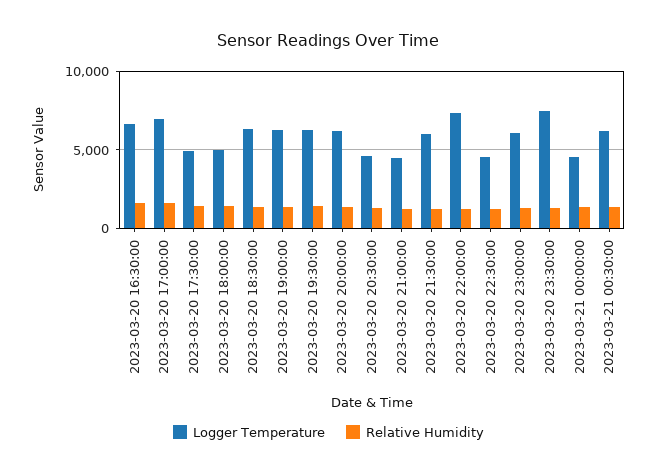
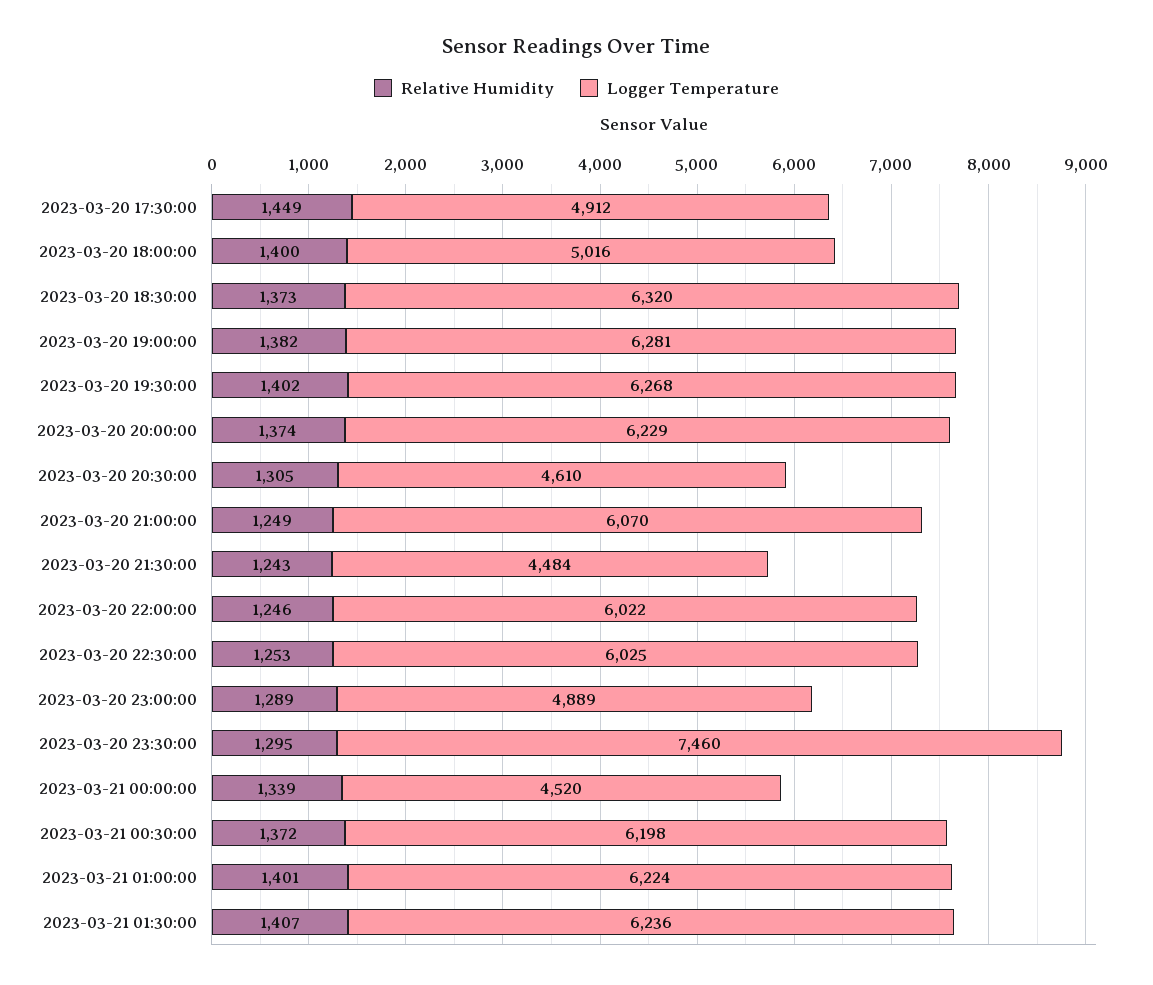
Logger Temperature, 2023-03-20 16:30:00: 6500 -> none
Relative Humidity, 2023-03-20 16:30:00: 1500 -> none
Logger Temperature, 2023-03-20 17:00:00: 7000 -> none
Relative Humidity, 2023-03-20 17:00:00: 1500 -> none
Logger Temperature, 2023-03-20 21:00:00: 4500 -> 6070
Logger Temperature, 2023-03-20 21:30:00: 6000 -> 4484
Logger Temperature, 2023-03-20 22:00:00: 7500 -> 6022
Logger Temperature, 2023-03-20 22:30:00: 4500 -> 6025
Logger Temperature, 2023-03-20 23:00:00: 6000 -> 4889
Relative Humidity, 2023-03-21 01:00:00: none -> 1401
Logger Temperature, 2023-03-21 01:00:00: none -> 6224
Relative Humidity, 2023-03-21 01:30:00: none -> 1407
Logger Temperature, 2023-03-21 01:30:00: none -> 6236

